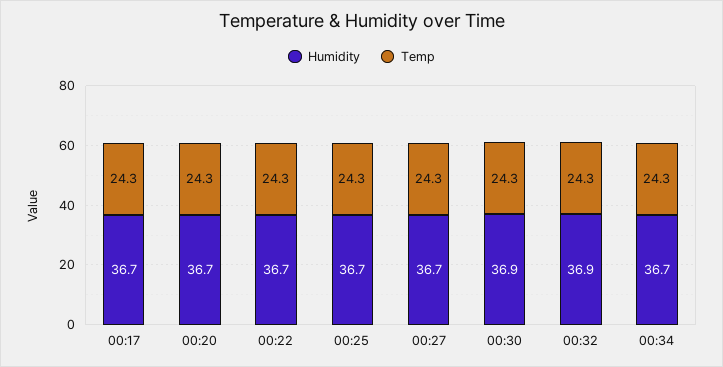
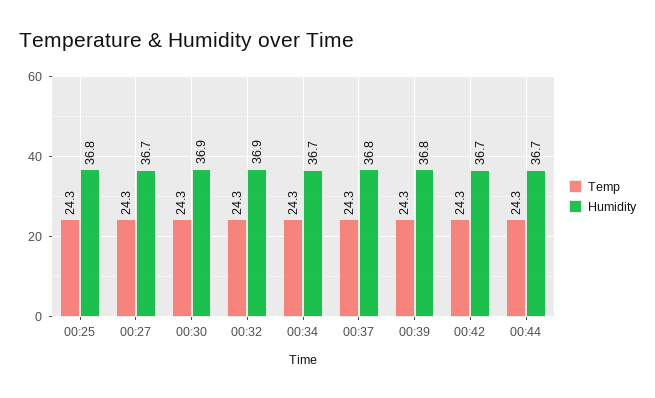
Humidity, 00:17: 36.7 -> none
Temp, 00:17: 24.3 -> none
Humidity, 00:20: 36.7 -> none
Temp, 00:20: 24.3 -> none
Humidity, 00:22: 36.7 -> none
Temp, 00:22: 24.3 -> none
Humidity, 00:25: 36.7 -> 36.8
Temp, 00:37: none -> 24.3
Humidity, 00:37: none -> 36.8
Temp, 00:39: none -> 24.3
Humidity, 00:39: none -> 36.8
Temp, 00:42: none -> 24.3
Humidity, 00:42: none -> 36.7
Temp, 00:44: none -> 24.3
Humidity, 00:44: none -> 36.7

